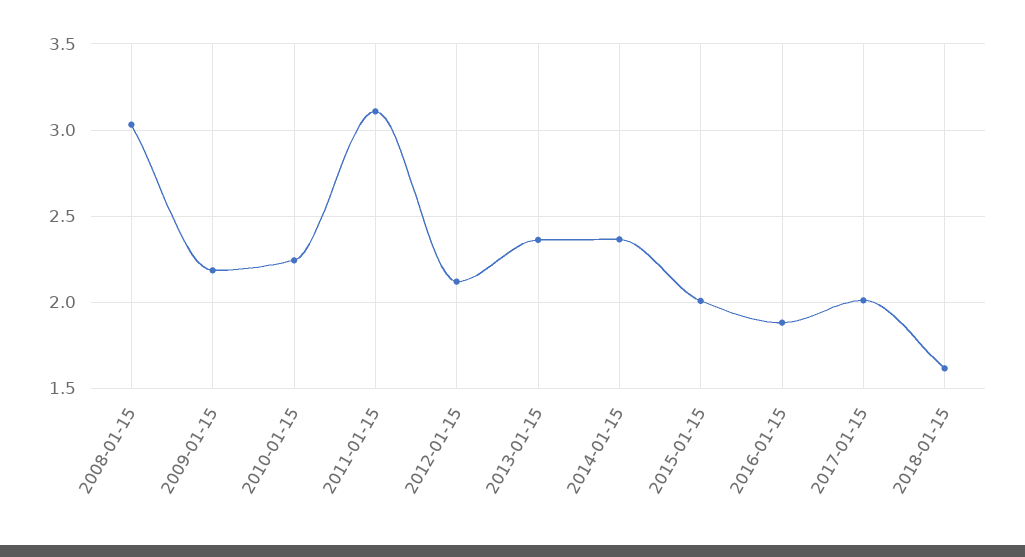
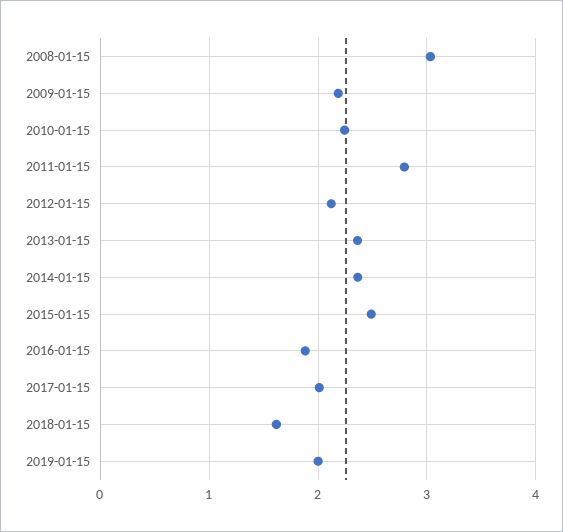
2011-01-15: 3.1 -> 2.8
2015-01-15: 2 -> 2.5
2019-01-15: none -> 2

